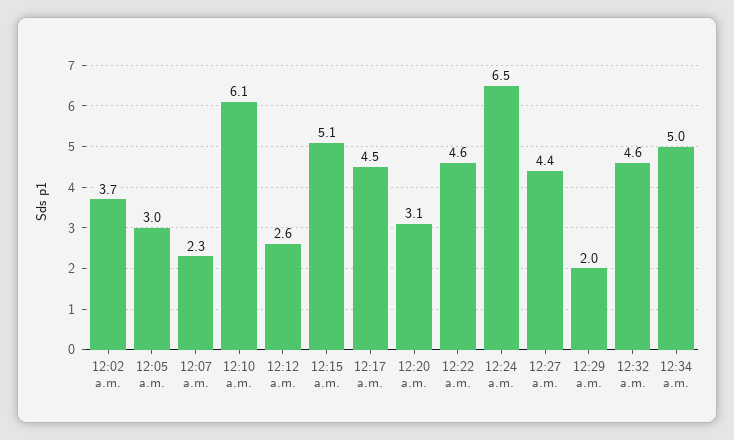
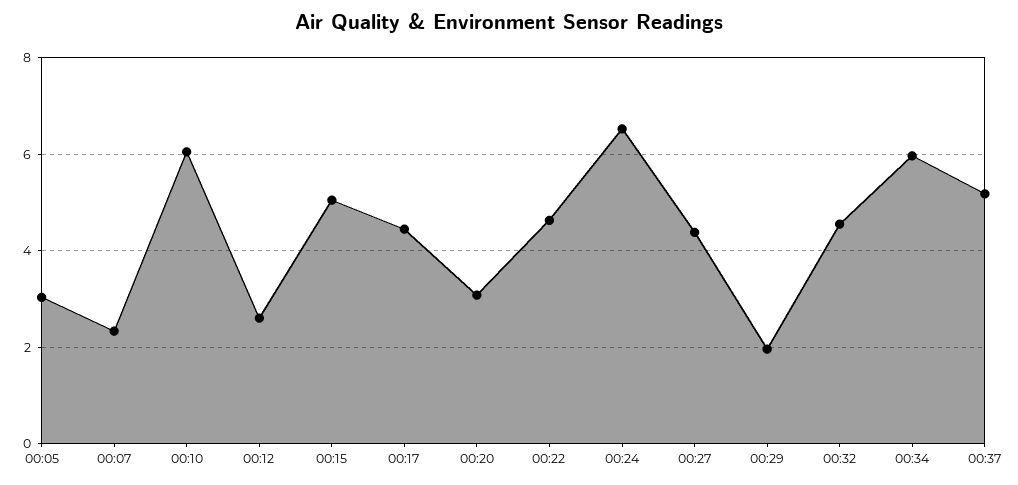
12:02 a.m.: 3.7 -> none
12:34 a.m.: 5 -> 6
00:37: none -> 5.2

